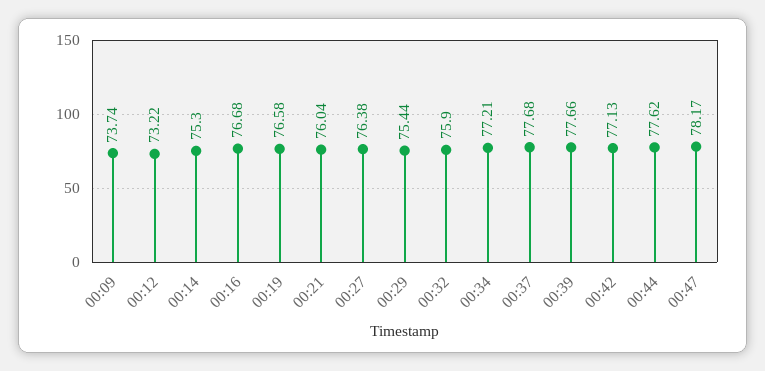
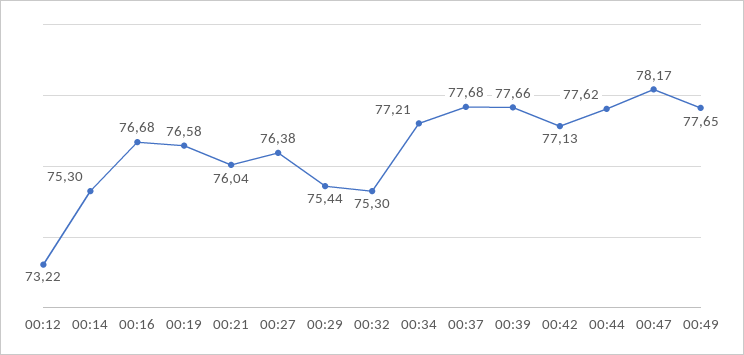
00:09: 73.74 -> none
00:32: 75.9 -> 75.3
00:49: none -> 77.65

